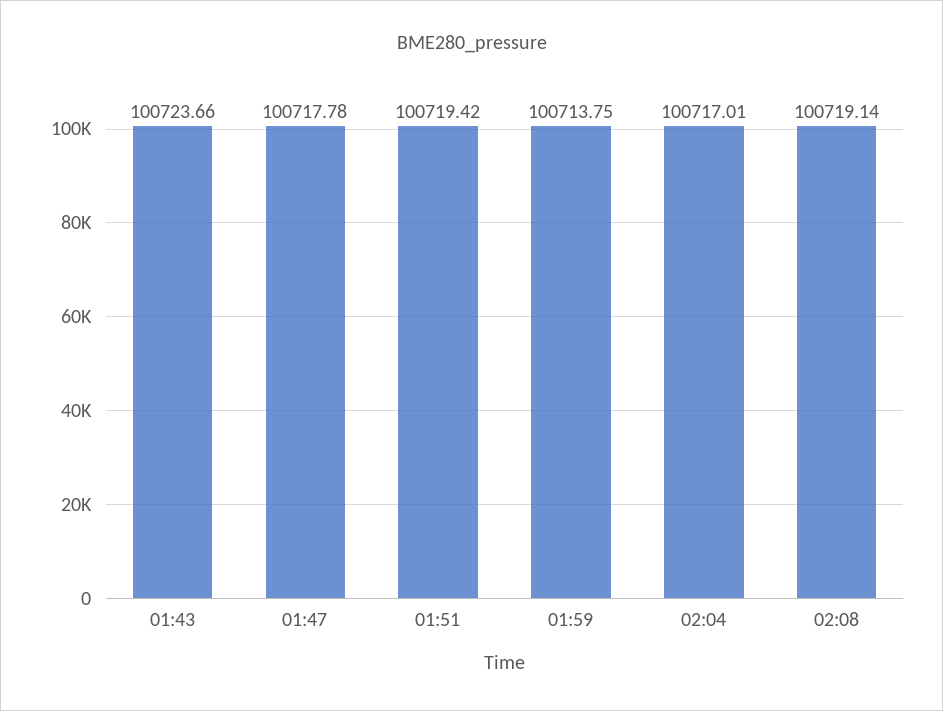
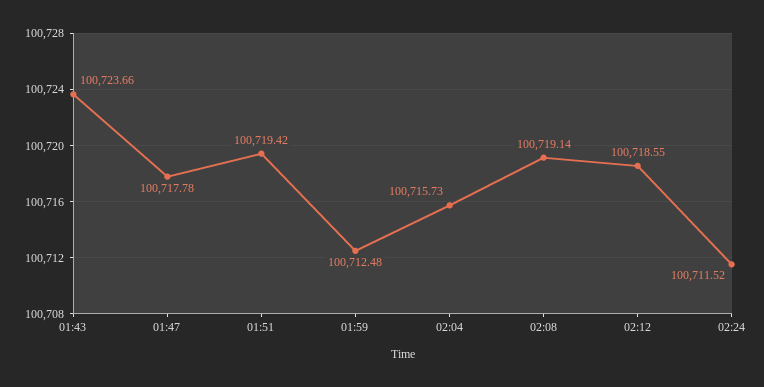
01:59: 100713.75 -> 100712.48
02:04: 100717.01 -> 100715.73
02:12: none -> 100718.55
02:24: none -> 100711.52

